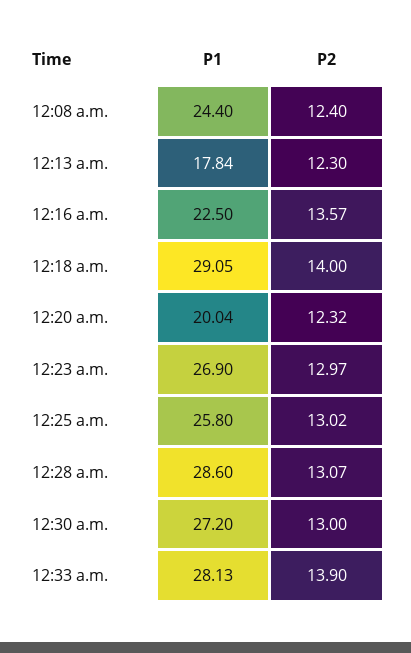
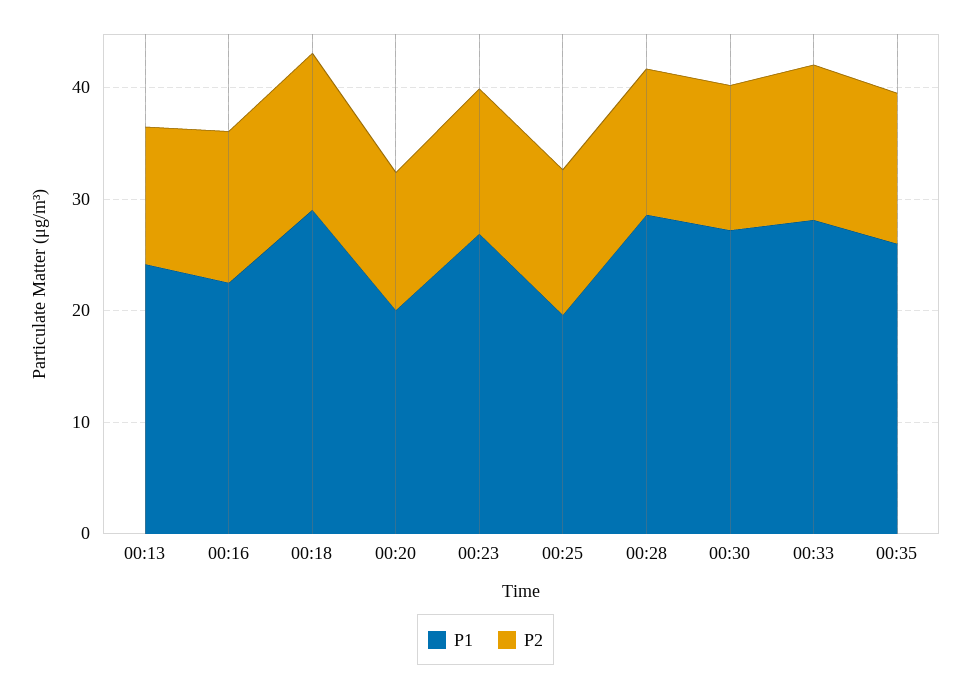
P1, 12:08 a.m.: 24.4 -> none
P2, 12:08 a.m.: 12.4 -> none
P1, 12:13 a.m.: 17.84 -> 24
P1, 12:25 a.m.: 25.8 -> 20
P1, 00:35: none -> 26
P2, 00:35: none -> 14

